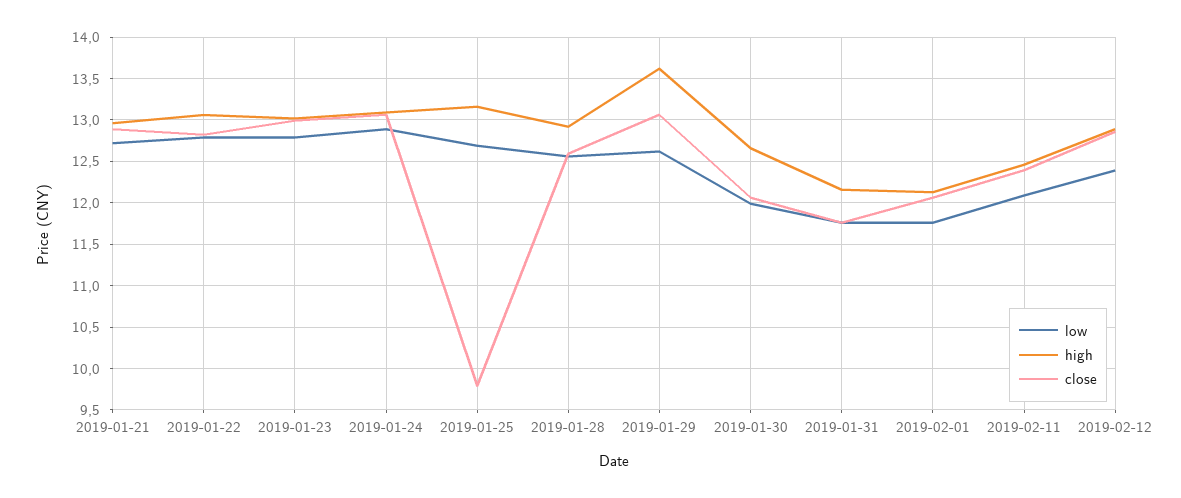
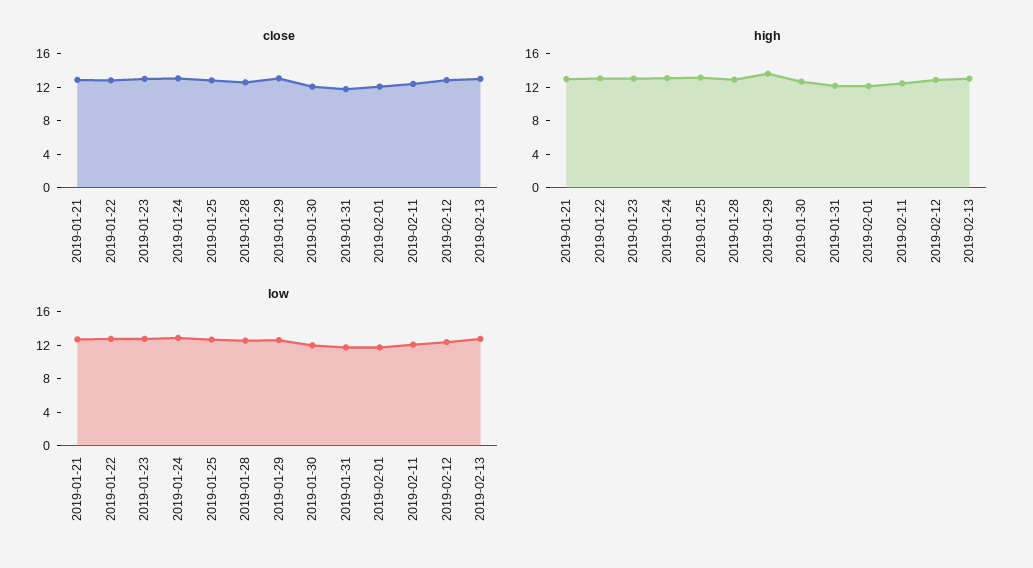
close, 2019-01-25: 9.8 -> 13
close, 2019-02-13: none -> 13
high, 2019-02-13: none -> 13
low, 2019-02-13: none -> 13

